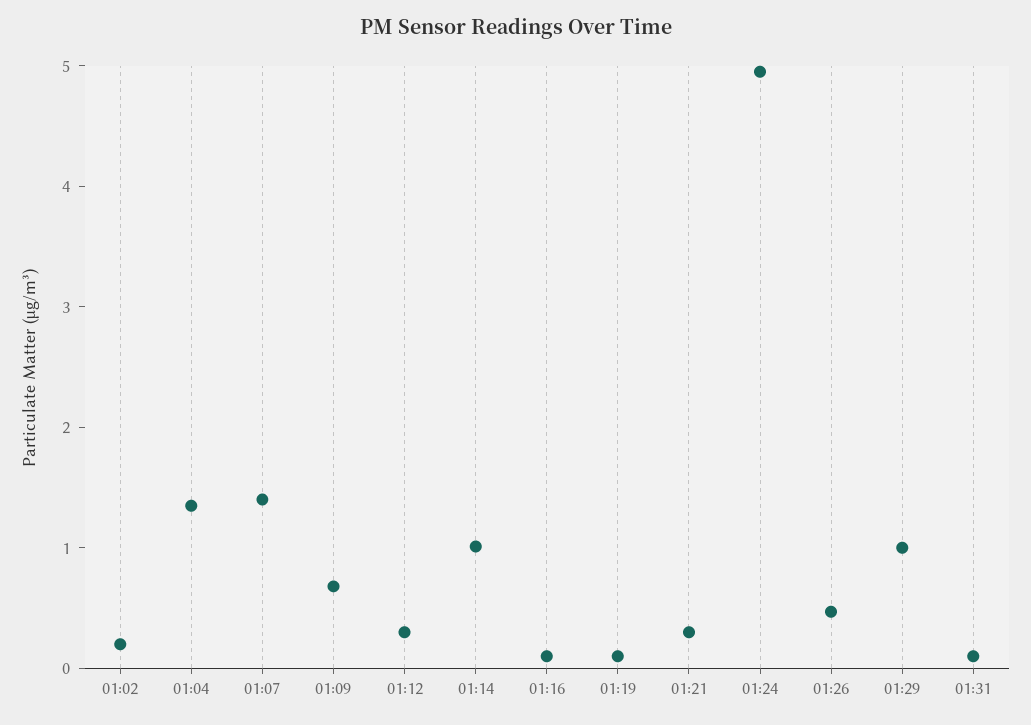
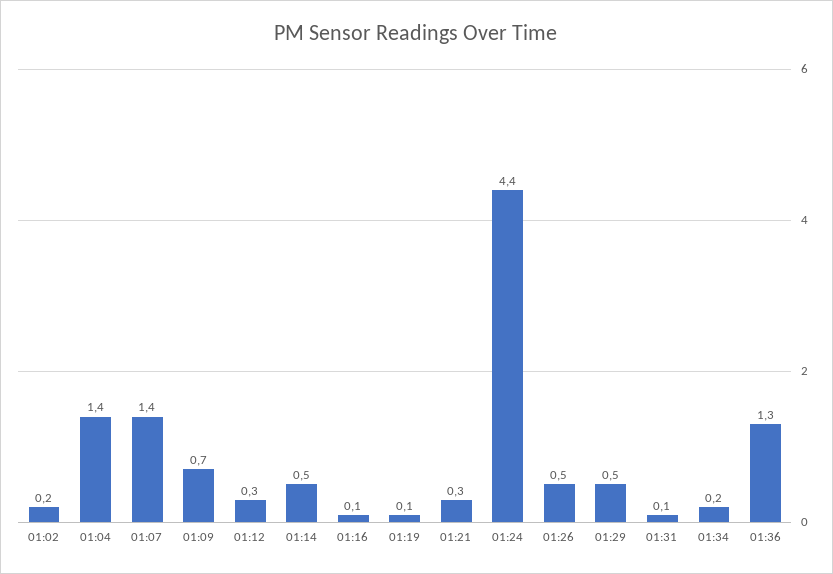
01:14: 1 -> 0.5
01:24: 5 -> 4.4
01:29: 1 -> 0.5
01:34: none -> 0.2
01:36: none -> 1.3

